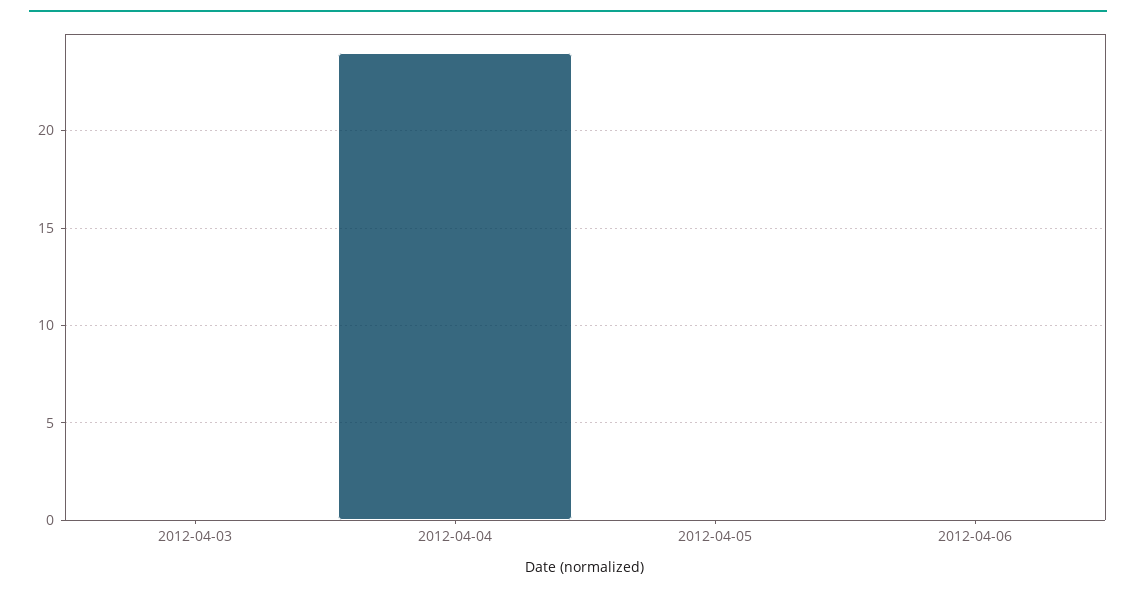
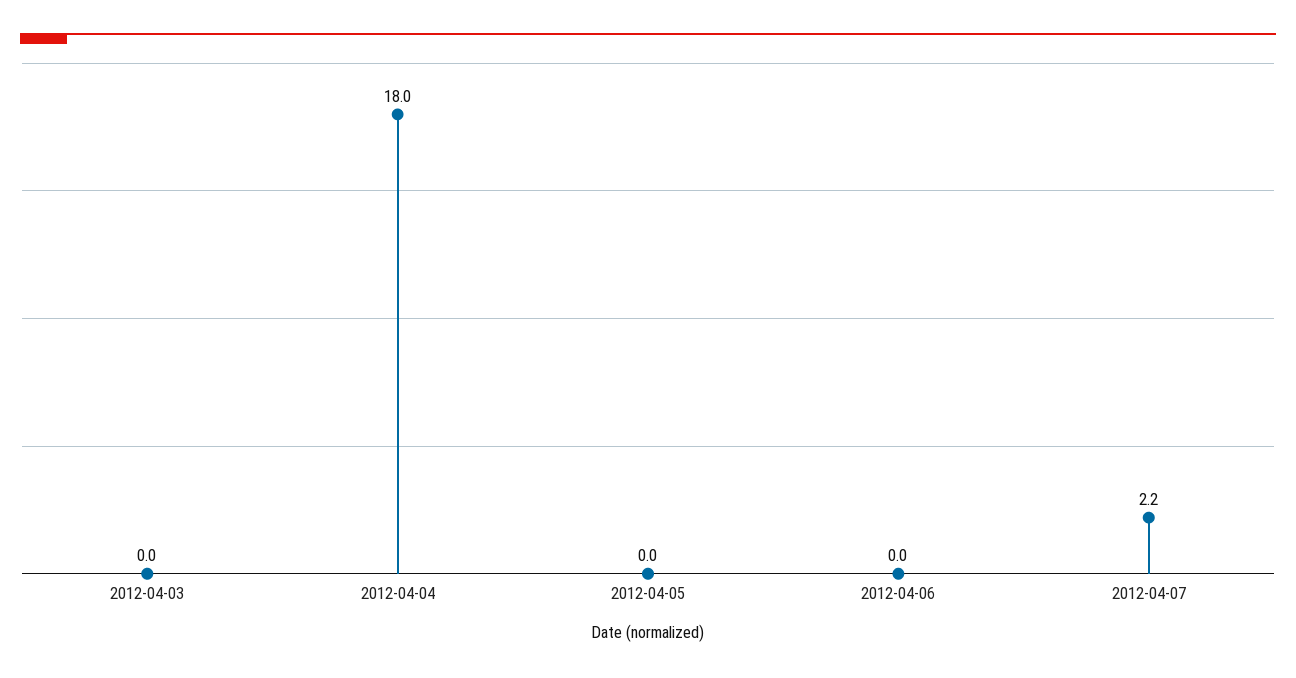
2012-04-04: 24 -> 18
2012-04-07: none -> 2.2

